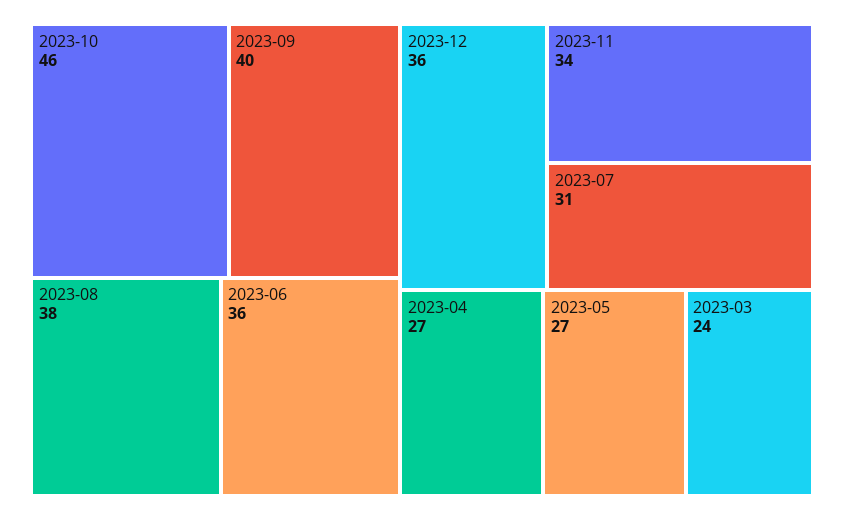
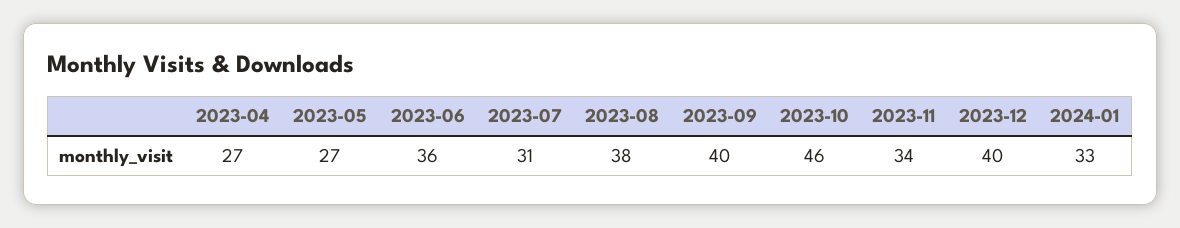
2023-12: 36 -> 40
2023-03: 24 -> none
2024-01: none -> 33

